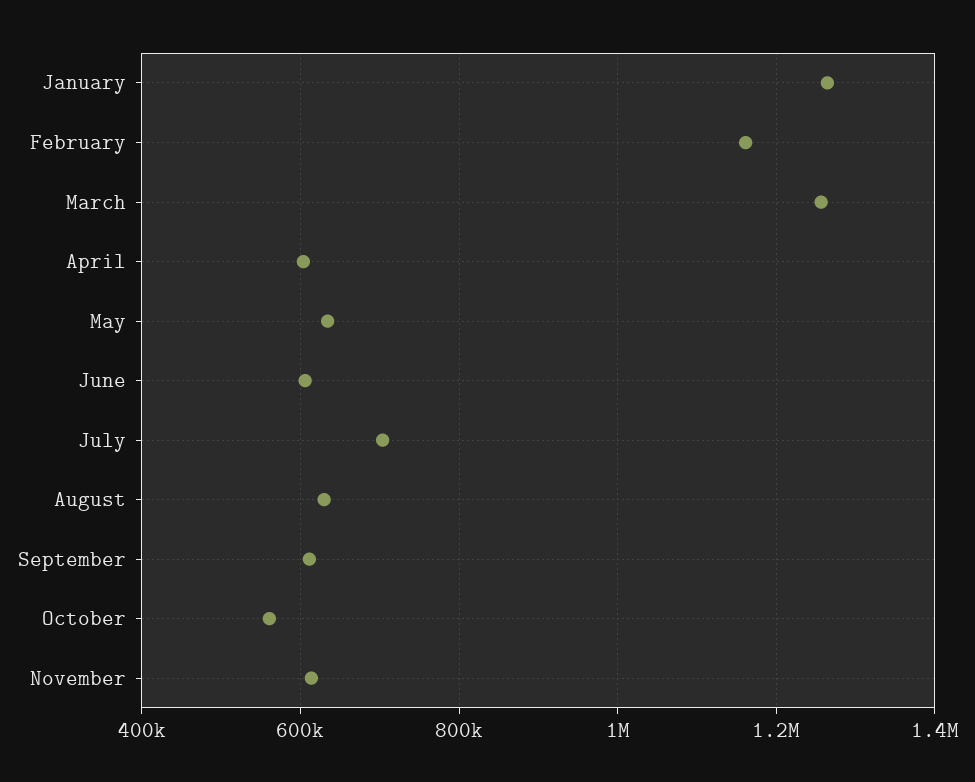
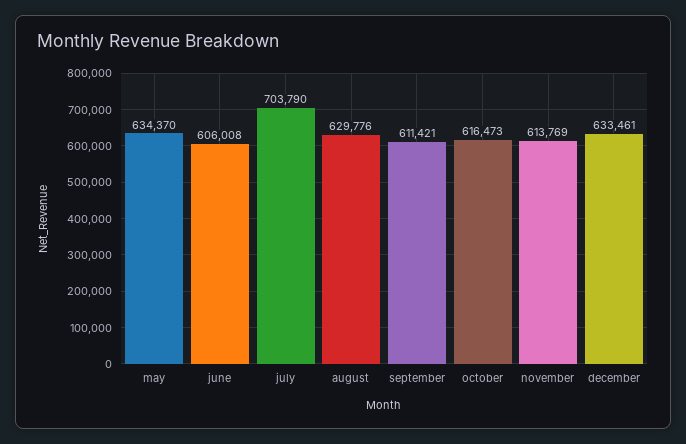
January: 1260000 -> none
February: 1160000 -> none
March: 1260000 -> none
April: 600000 -> none
October: 560000 -> 616473
december: none -> 633461

